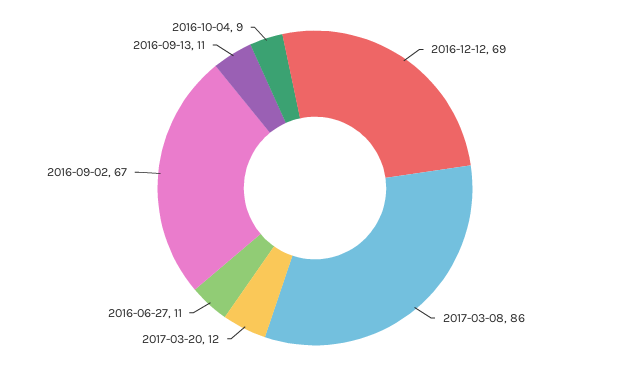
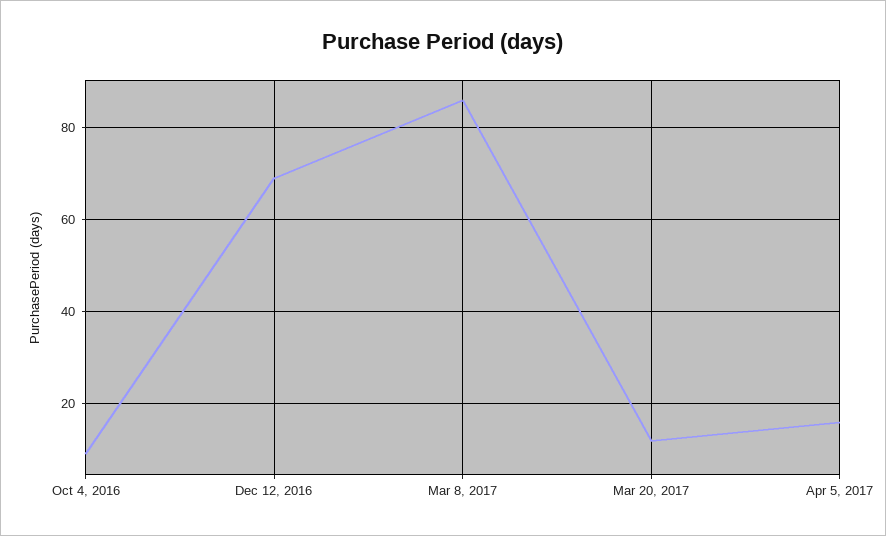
2016-06-27: 11 -> none
2016-09-02: 67 -> none
2016-09-13: 11 -> none
Apr 5, 2017: none -> 15

